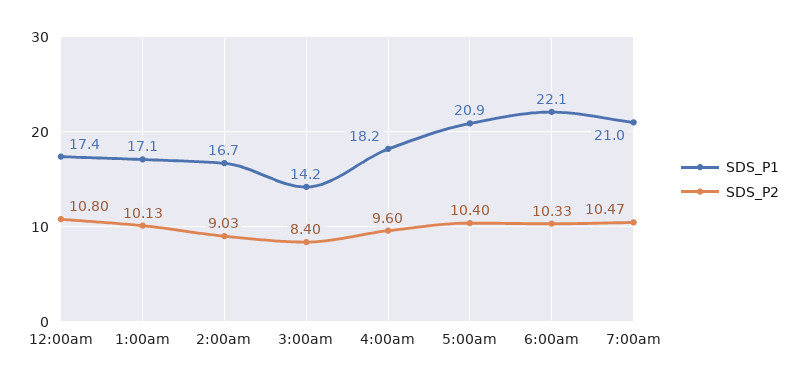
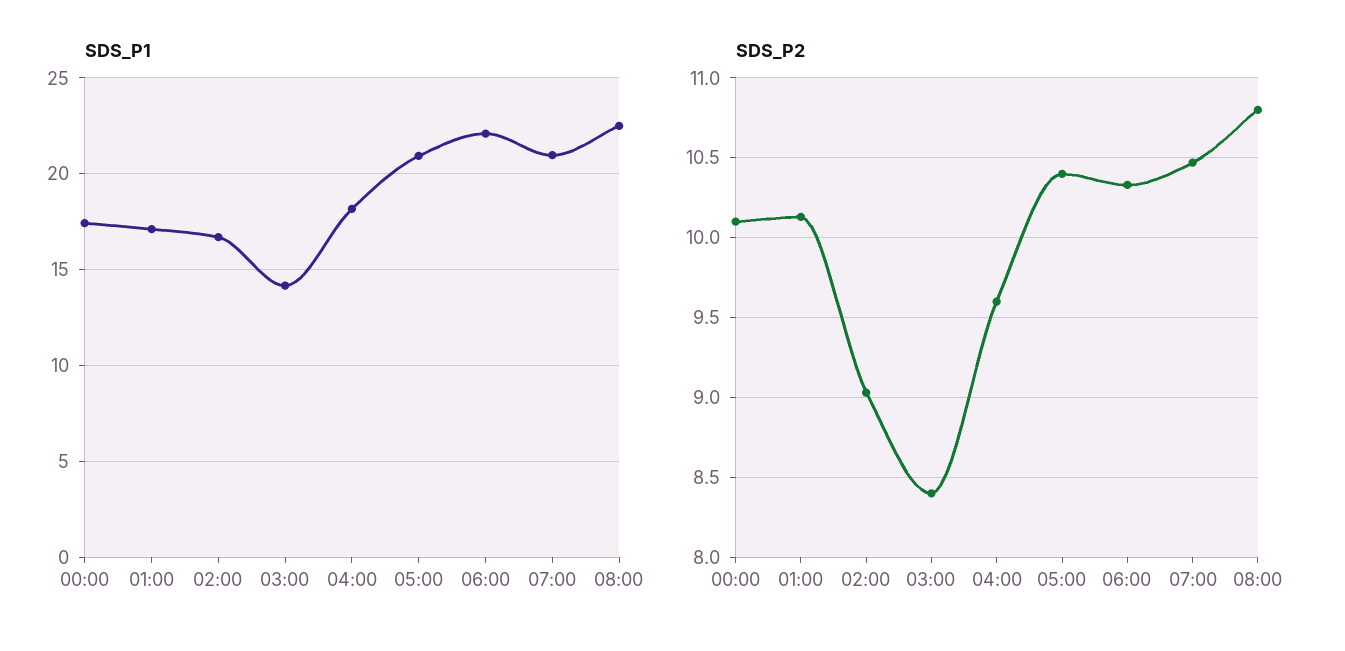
SDS_P2, 12:00am: 10.8 -> 10.1
SDS_P1, 08:00: none -> 22.5
SDS_P2, 08:00: none -> 10.8

